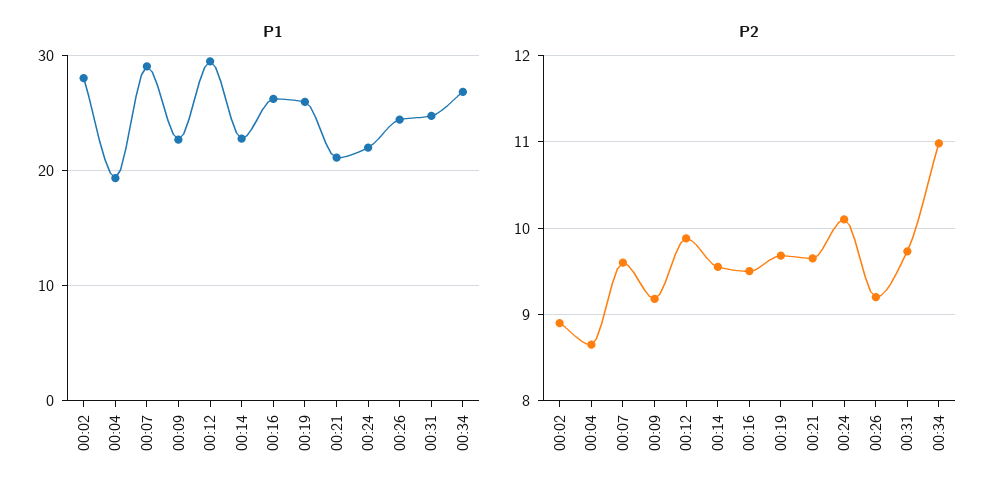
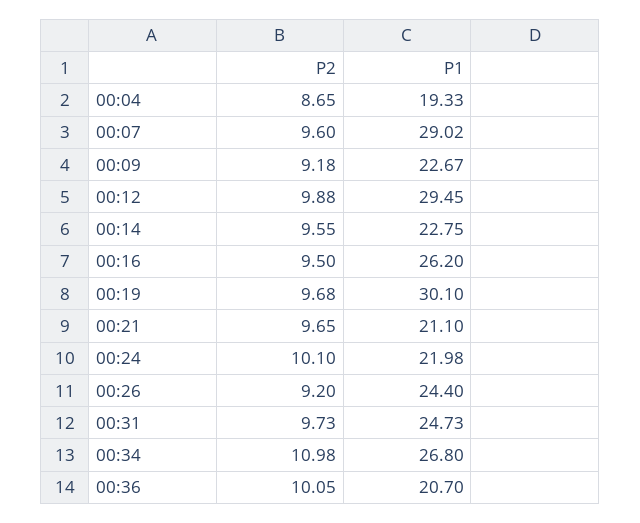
P1, 00:02: 28 -> none
P1, 00:19: 26 -> 30.1
P2, 00:02: 8.9 -> none
P2, 00:36: none -> 10.05
P1, 00:36: none -> 20.7

